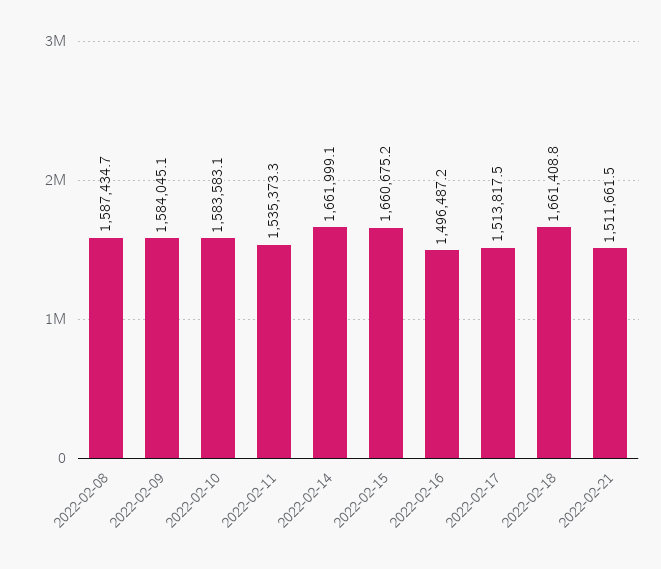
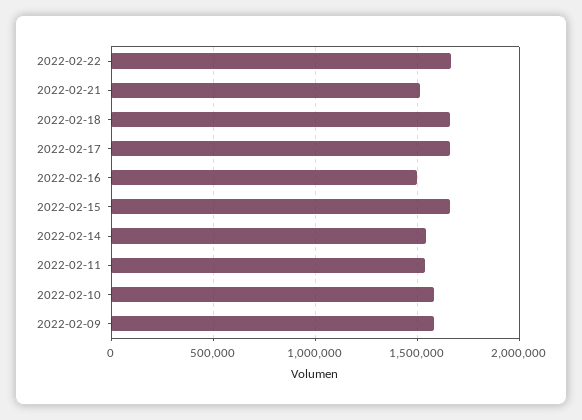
2022-02-08: 1587434.7 -> none
2022-02-14: 1661999.1 -> 1550000
2022-02-17: 1513817.5 -> 1650000
2022-02-22: none -> 1650000

